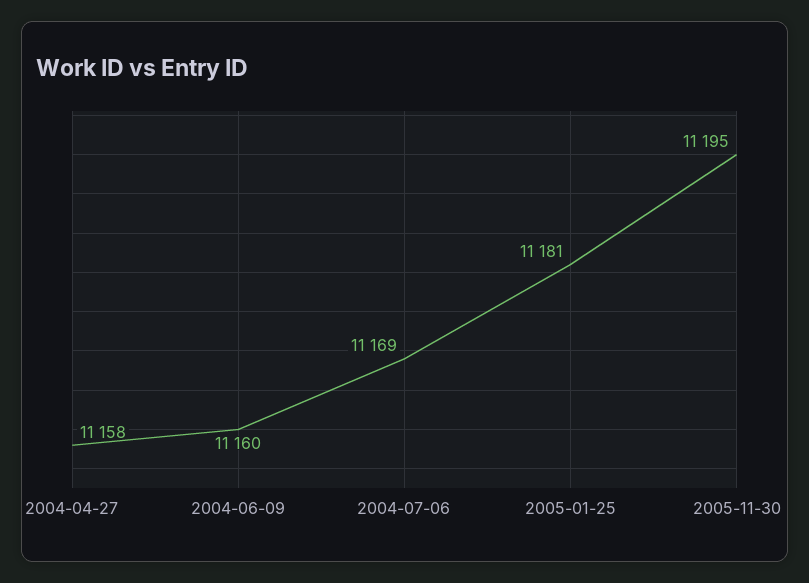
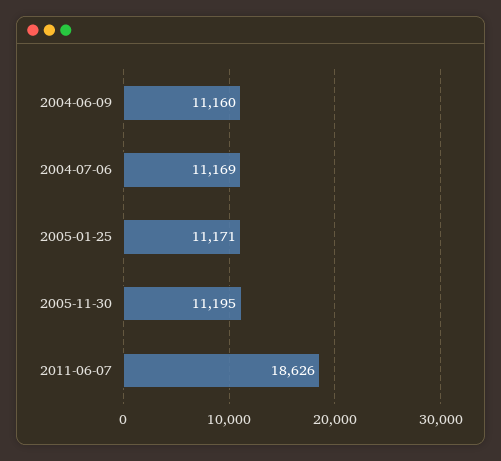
2004-04-27: 11158 -> none
2005-01-25: 11181 -> 11171
2011-06-07: none -> 18626

